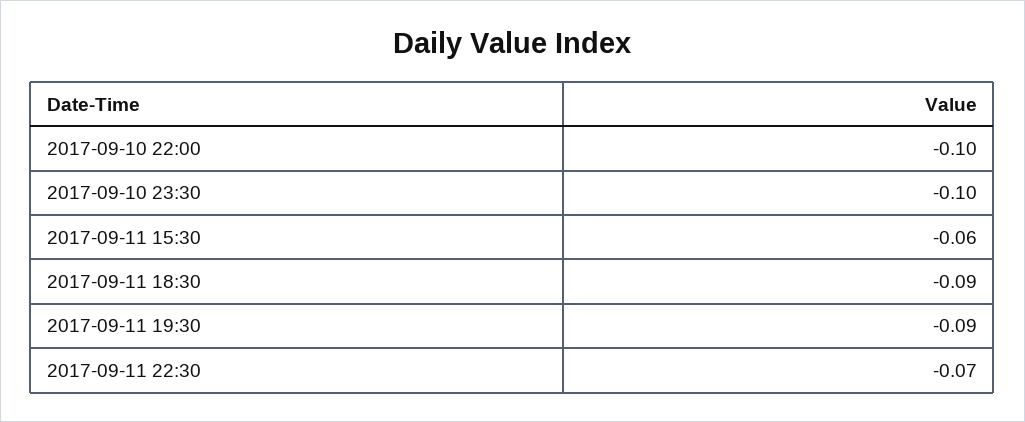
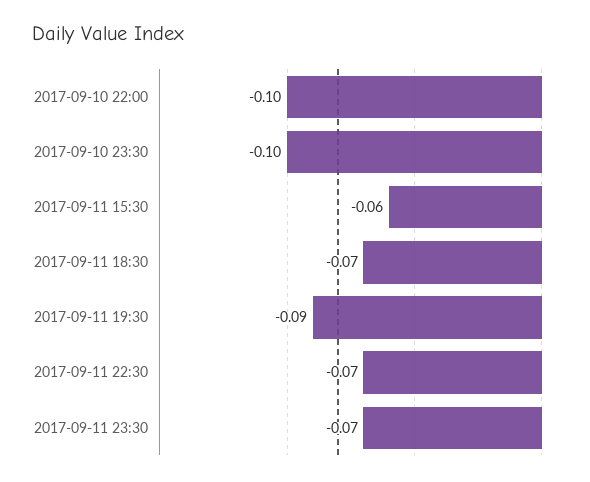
2017-09-11 18:30: -0.09 -> -0.07
2017-09-11 23:30: none -> -0.07

